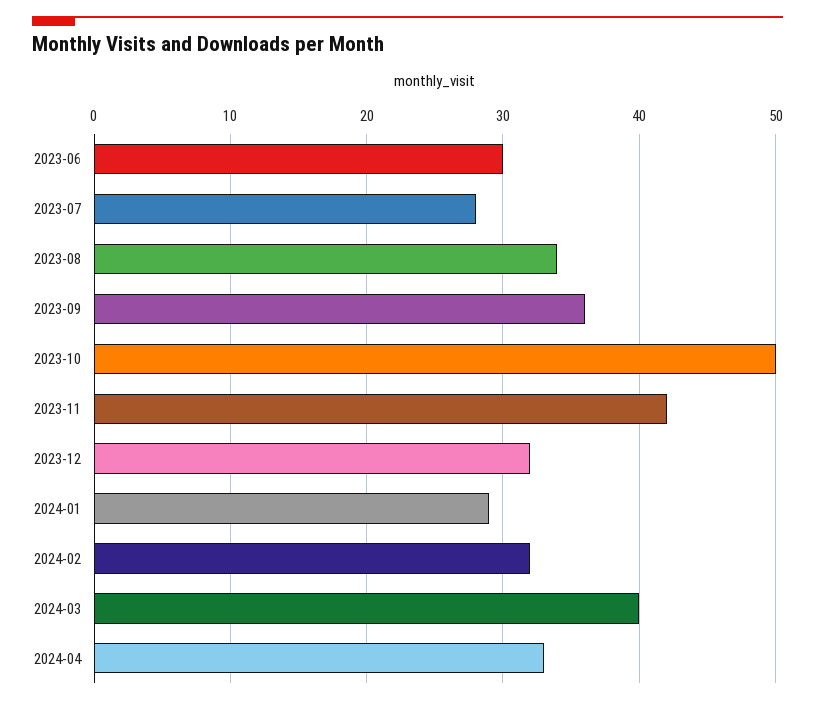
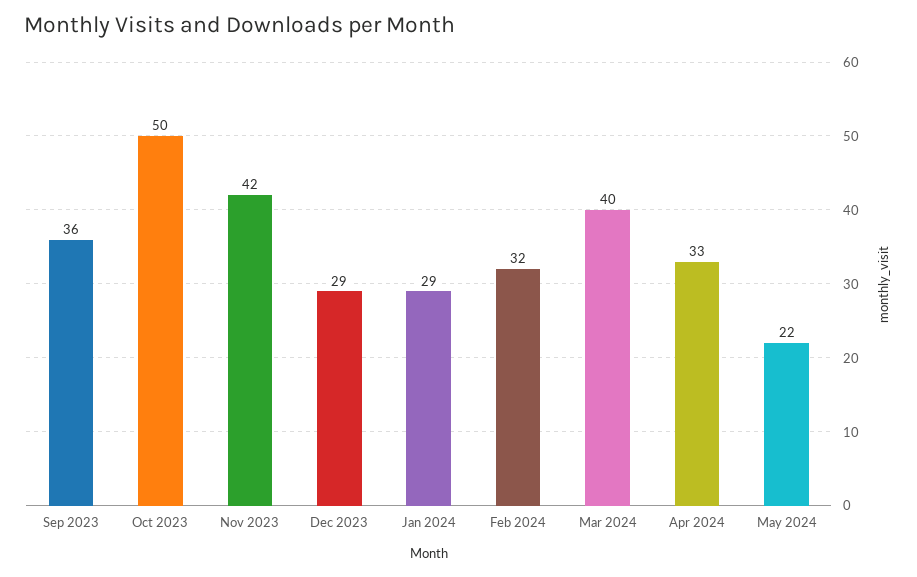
2023-06: 30 -> none
2023-07: 28 -> none
2023-08: 34 -> none
2023-12: 32 -> 29
May 2024: none -> 22

